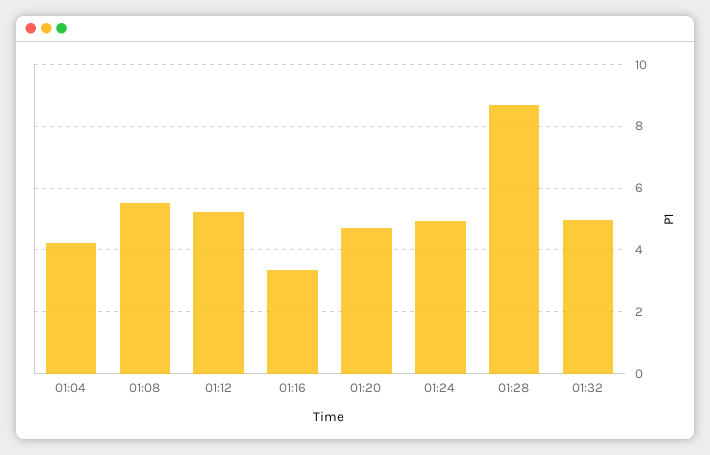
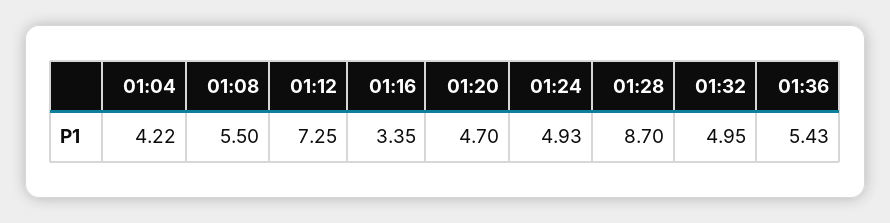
01:12: 5.2 -> 7.25
01:36: none -> 5.43

